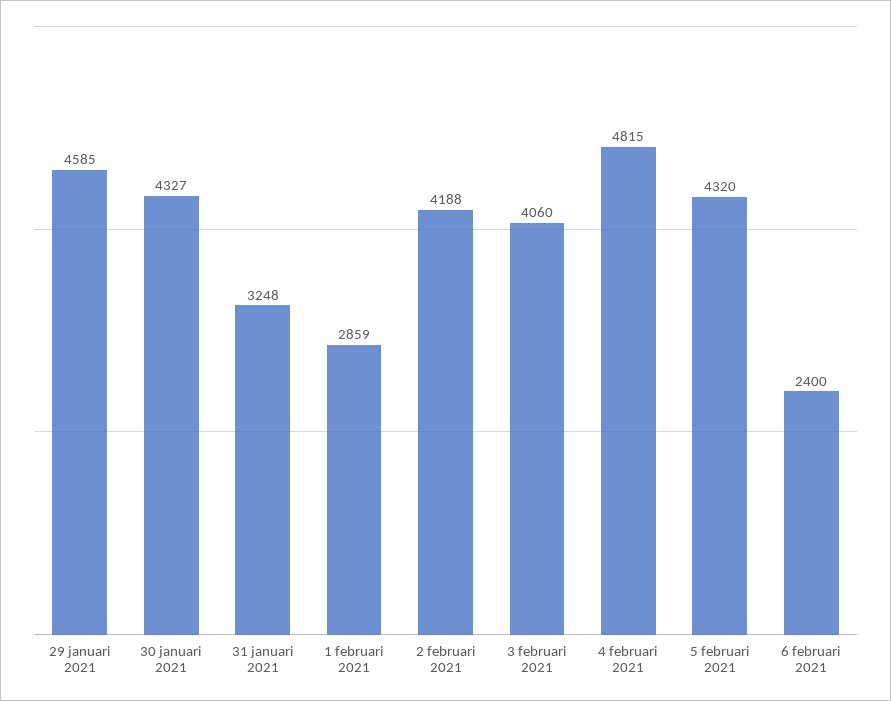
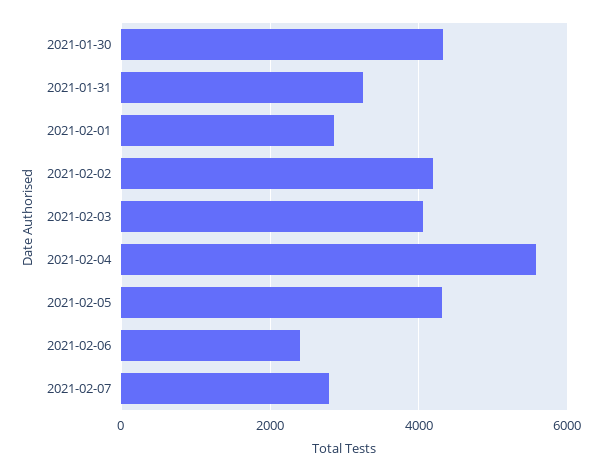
29 januari 2021: 4585 -> none
4 februari 2021: 4815 -> 5600
2021-02-07: none -> 2800

